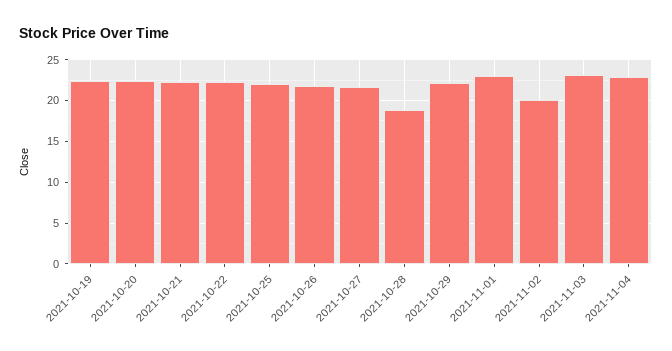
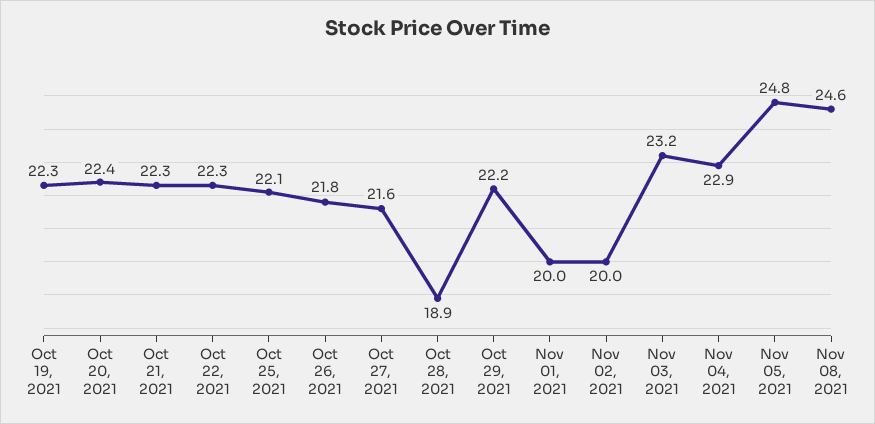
2021-11-01: 23 -> 20
Nov 05, 2021: none -> 24.8
Nov 08, 2021: none -> 24.6

